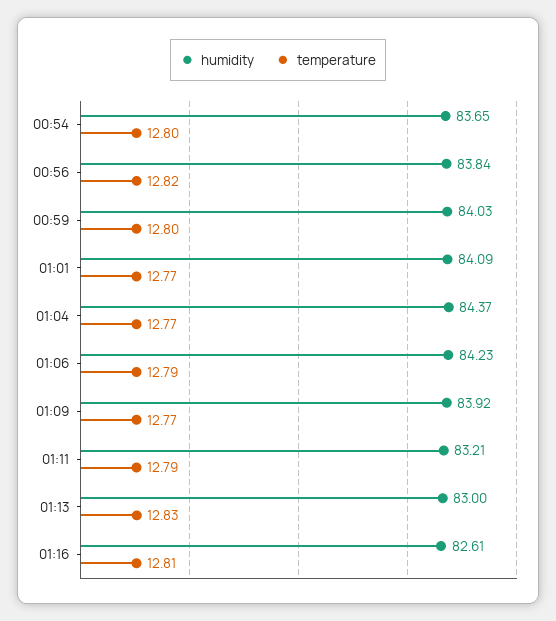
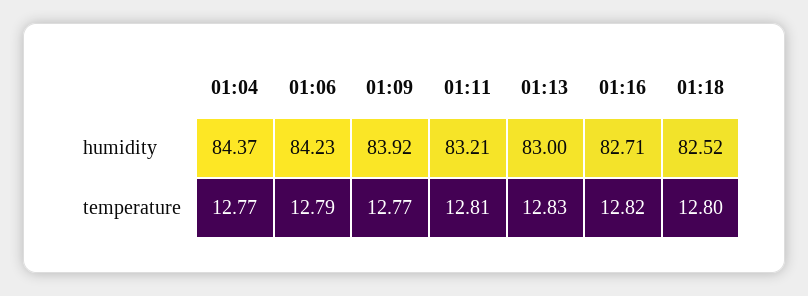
humidity, 00:54: 83.65 -> none
temperature, 00:54: 12.8 -> none
humidity, 00:56: 83.84 -> none
temperature, 00:56: 12.82 -> none
humidity, 00:59: 84.03 -> none
temperature, 00:59: 12.8 -> none
humidity, 01:01: 84.09 -> none
temperature, 01:01: 12.77 -> none
temperature, 01:11: 12.79 -> 12.81
humidity, 01:16: 82.61 -> 82.71
temperature, 01:16: 12.81 -> 12.82
humidity, 01:18: none -> 82.52
temperature, 01:18: none -> 12.8

